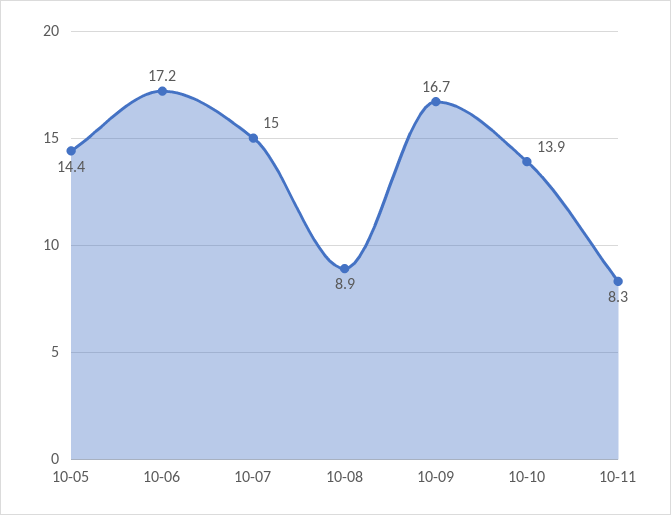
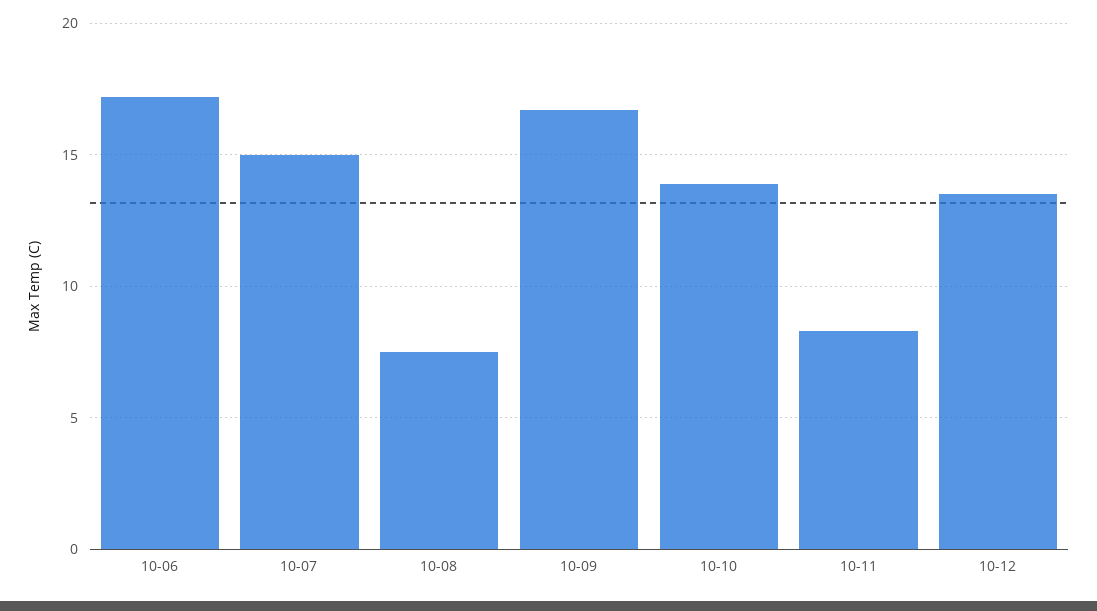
10-05: 14.4 -> none
10-08: 8.9 -> 7.5
10-12: none -> 13.5

